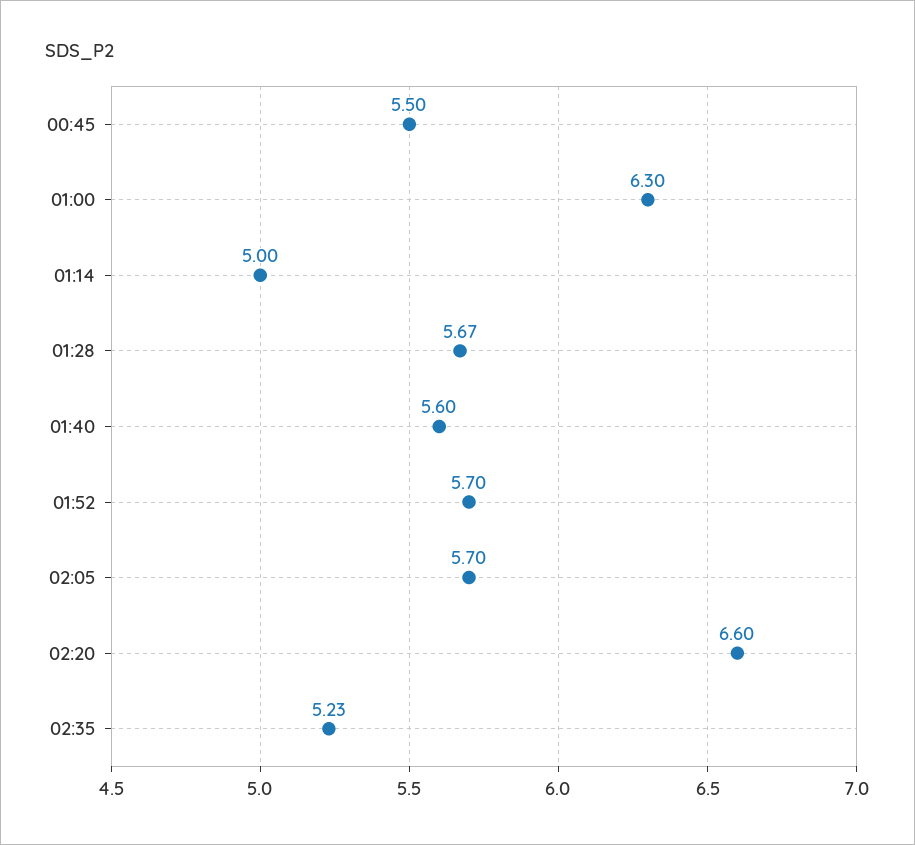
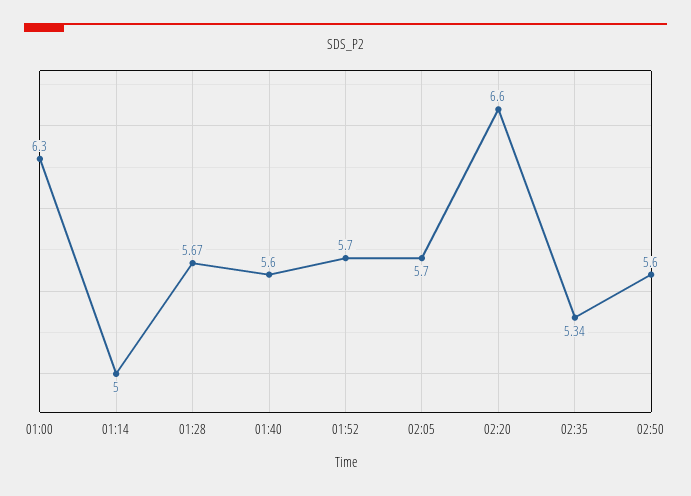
00:45: 5.5 -> none
02:35: 5.23 -> 5.34
02:50: none -> 5.6

